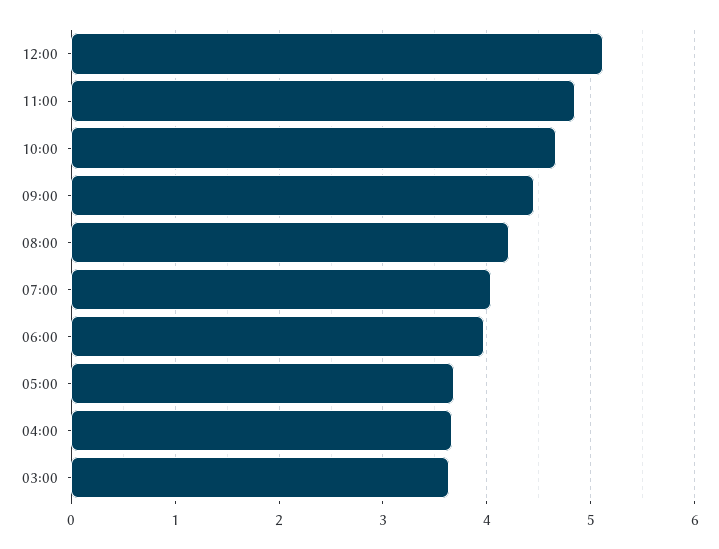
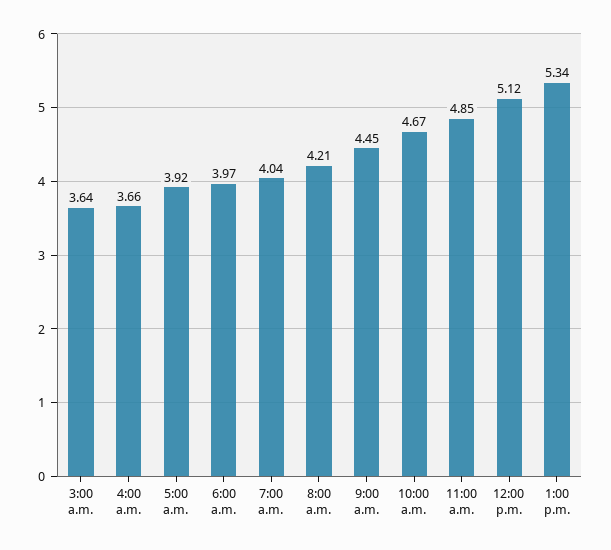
05:00: 3.7 -> 3.92
1:00 p.m.: none -> 5.34

